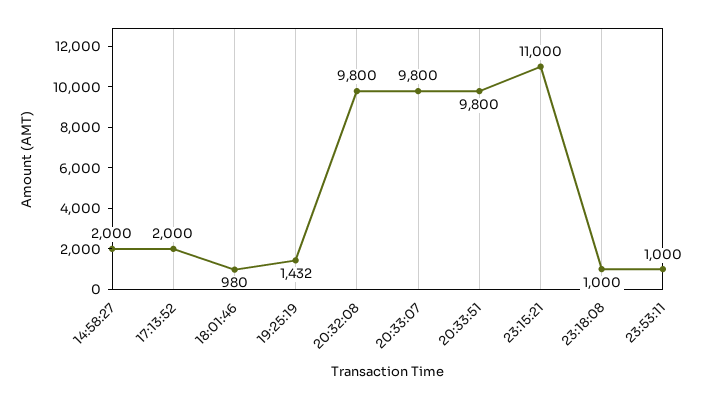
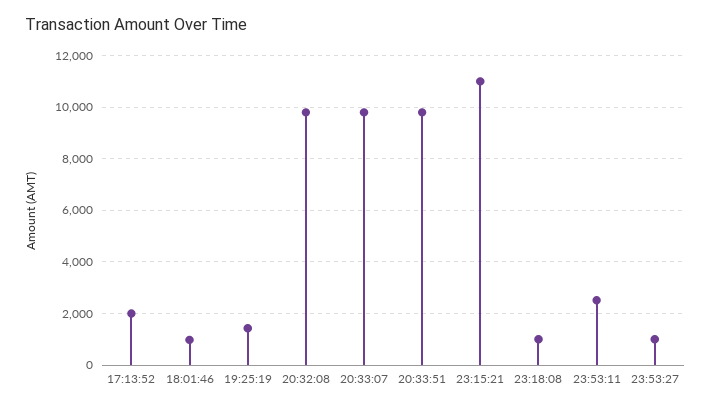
14:58:27: 2000 -> none
23:53:11: 1000 -> 2500
23:53:27: none -> 1000

